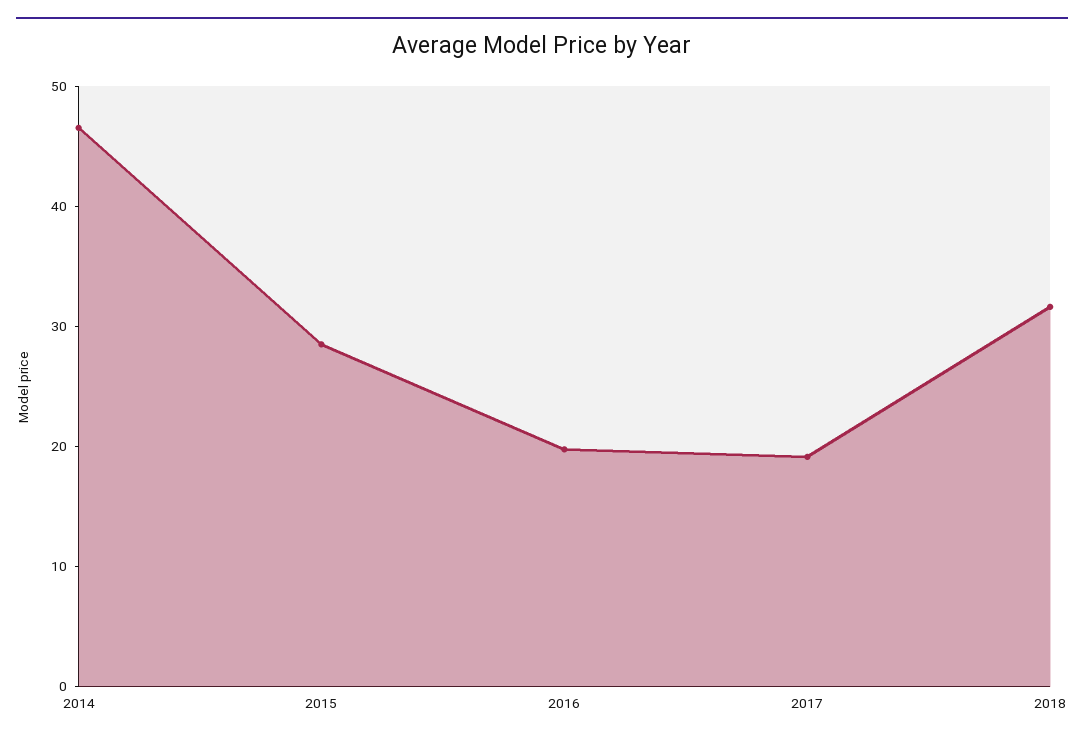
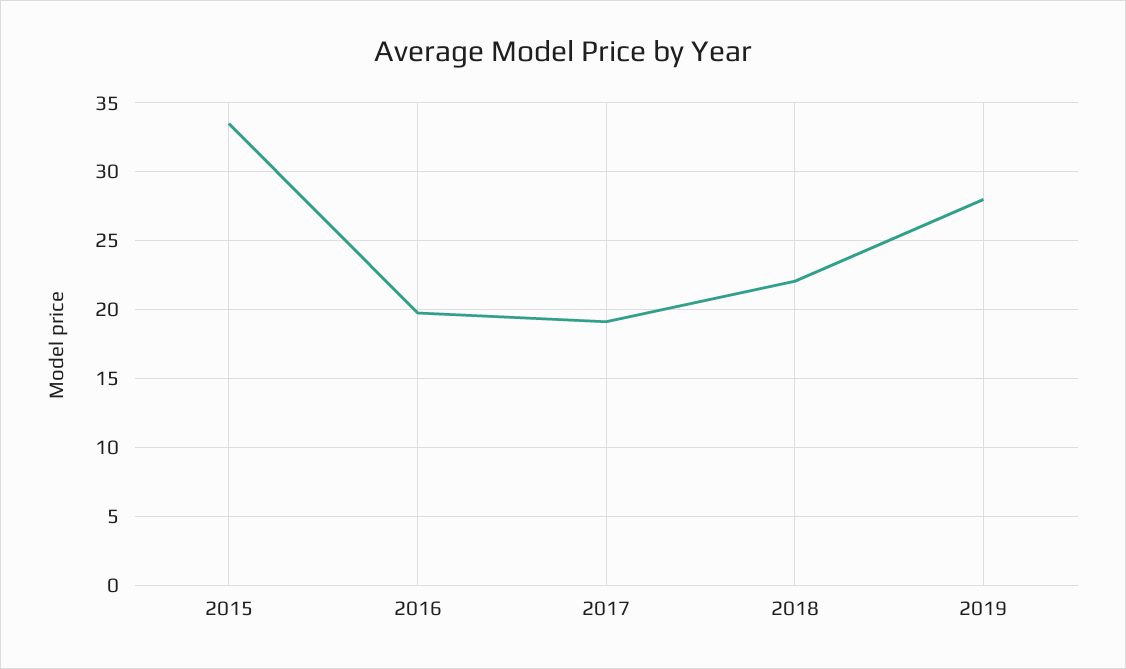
2014: 46 -> none
2015: 28 -> 33.5
2018: 32 -> 22
2019: none -> 28

